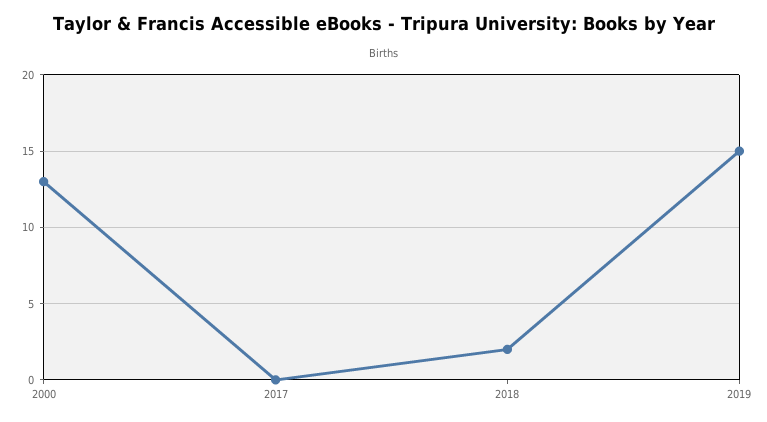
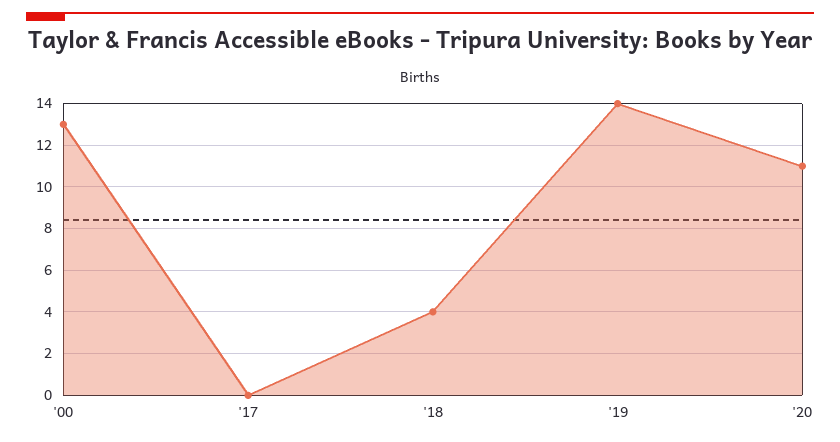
2018: 2 -> 4
2019: 15 -> 14
'20: none -> 11

